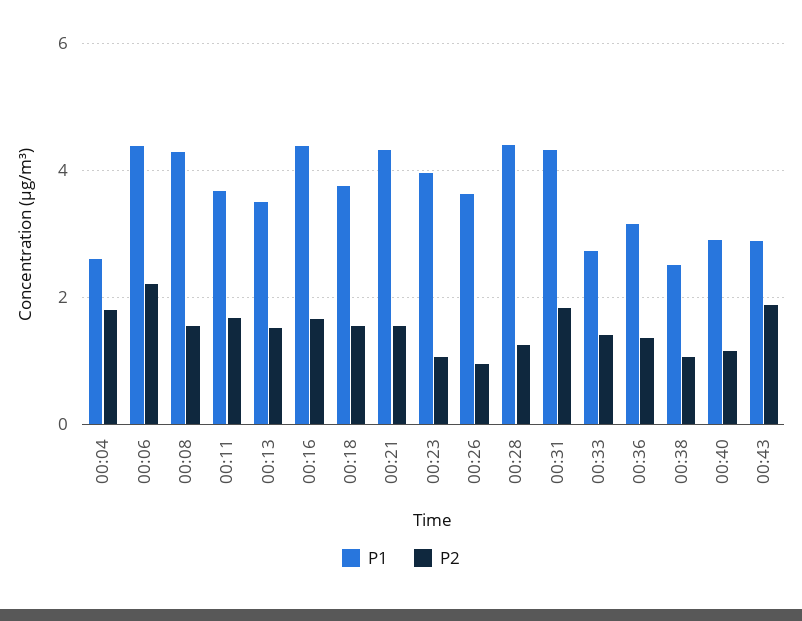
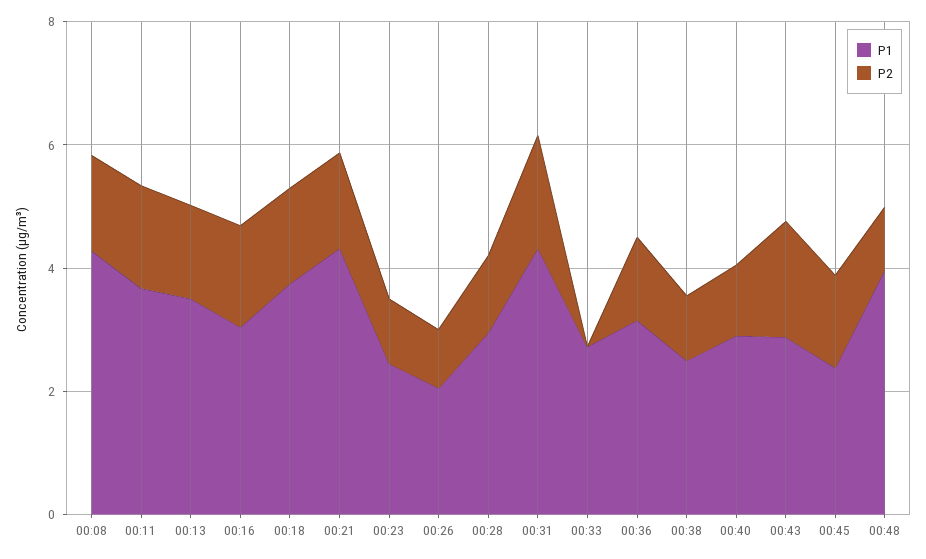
P1, 00:04: 2.6 -> none
P2, 00:04: 1.8 -> none
P1, 00:06: 4.4 -> none
P2, 00:06: 2.2 -> none
P1, 00:16: 4.4 -> 3
P1, 00:23: 4 -> 2.5
P1, 00:26: 3.6 -> 2
P1, 00:28: 4.4 -> 3
P2, 00:33: 1.4 -> 0
P1, 00:45: none -> 2.5
P2, 00:45: none -> 1.5
P1, 00:48: none -> 4
P2, 00:48: none -> 1

